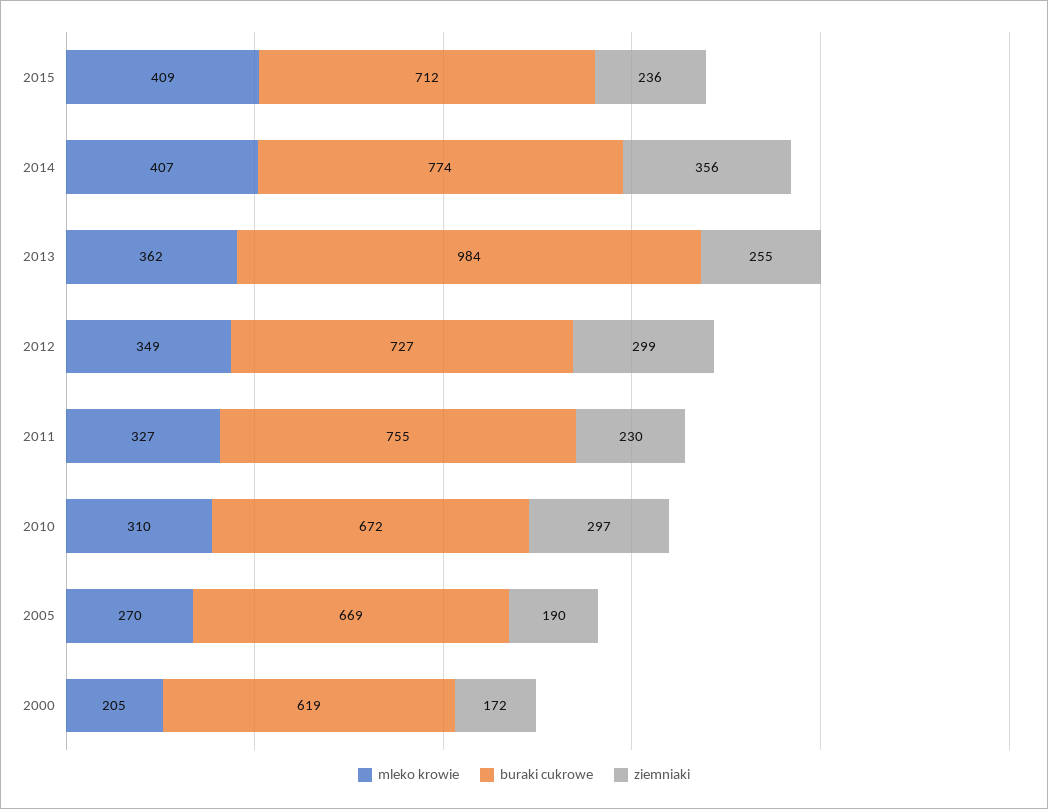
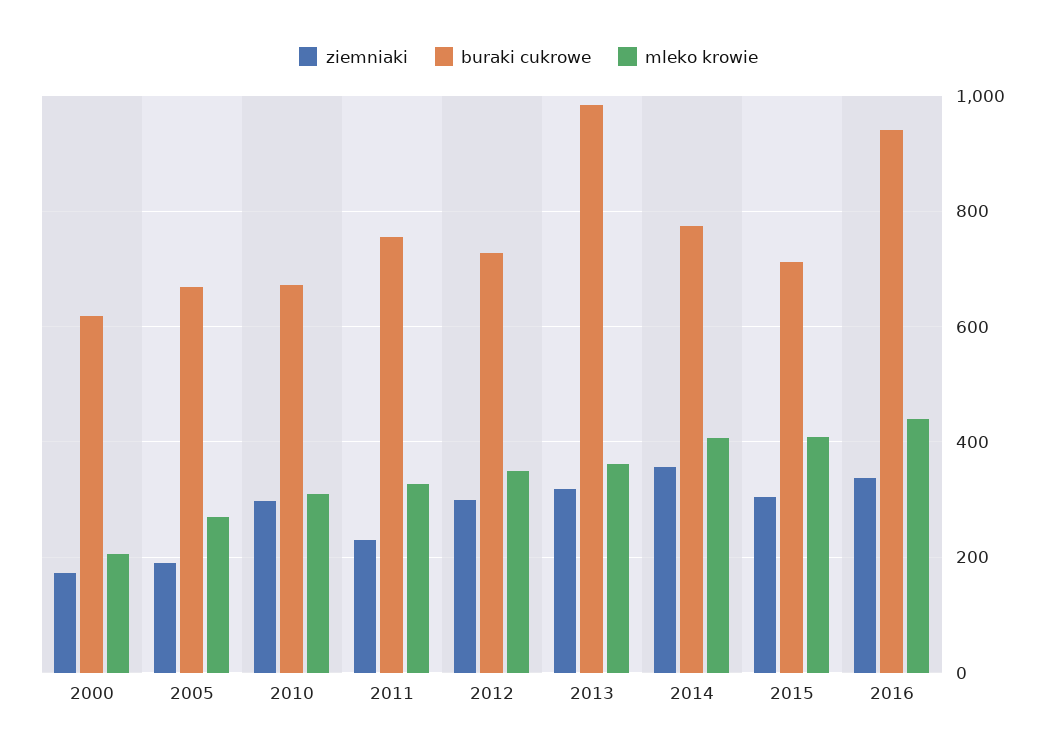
ziemniaki, 2015: 236 -> 300
ziemniaki, 2013: 255 -> 320
ziemniaki, 2016: none -> 340
buraki cukrowe, 2016: none -> 940
mleko krowie, 2016: none -> 440

